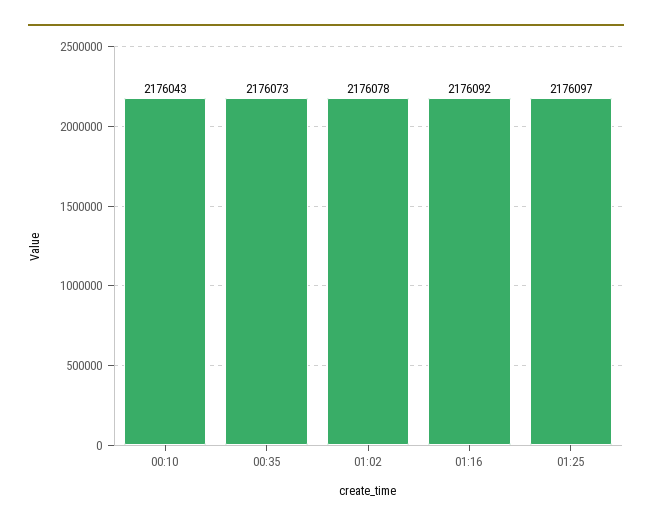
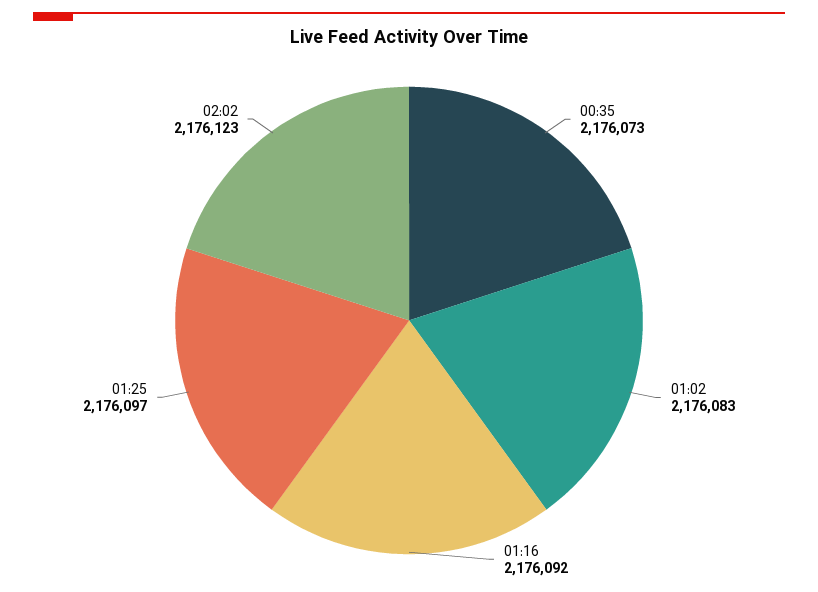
00:10: 2176043 -> none
01:02: 2176078 -> 2176083
02:02: none -> 2176123

